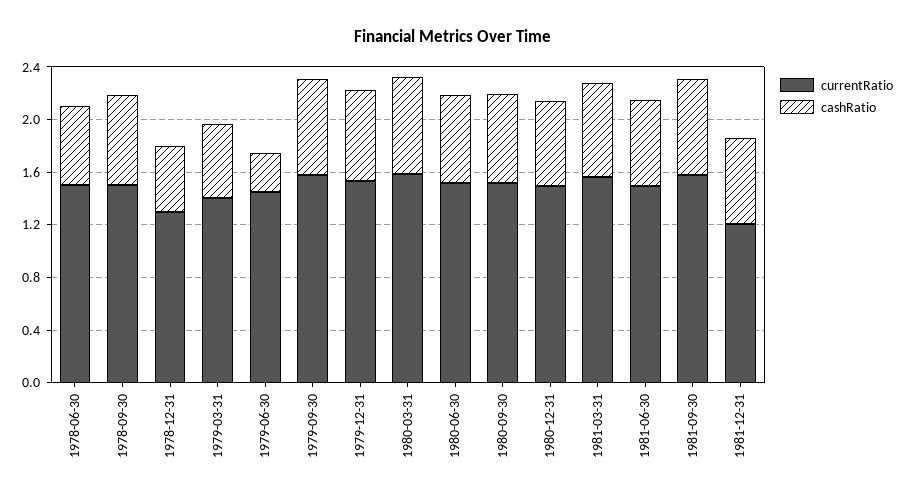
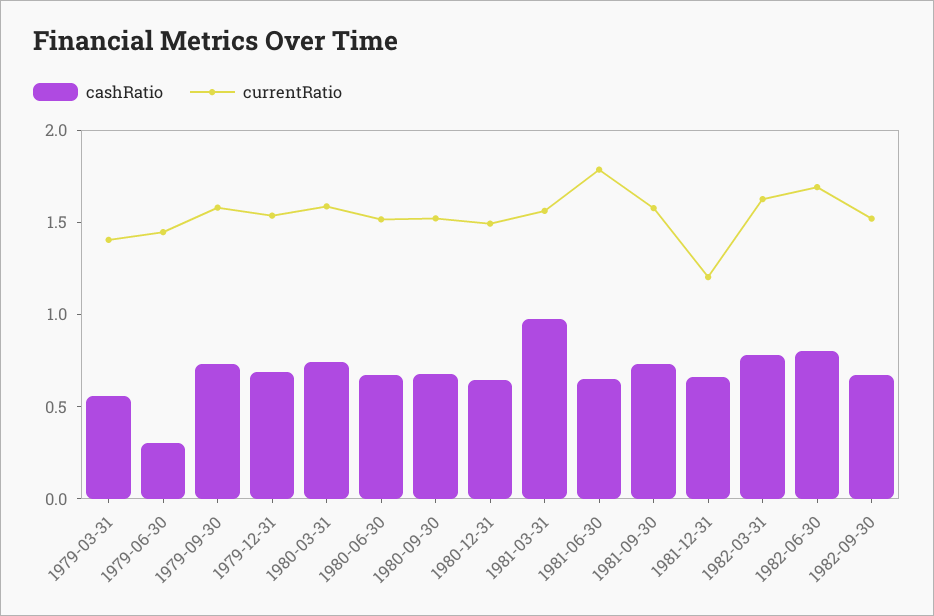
currentRatio, 1978-06-30: 1.5 -> none
cashRatio, 1978-06-30: 0.6 -> none
currentRatio, 1978-09-30: 1.5 -> none
cashRatio, 1978-09-30: 0.7 -> none
currentRatio, 1978-12-31: 1.3 -> none
cashRatio, 1978-12-31: 0.5 -> none
cashRatio, 1981-03-31: 0.7 -> 1
currentRatio, 1981-06-30: 1.5 -> 1.8
cashRatio, 1982-03-31: none -> 0.8
currentRatio, 1982-03-31: none -> 1.6
cashRatio, 1982-06-30: none -> 0.8
currentRatio, 1982-06-30: none -> 1.7
cashRatio, 1982-09-30: none -> 0.7
currentRatio, 1982-09-30: none -> 1.5

